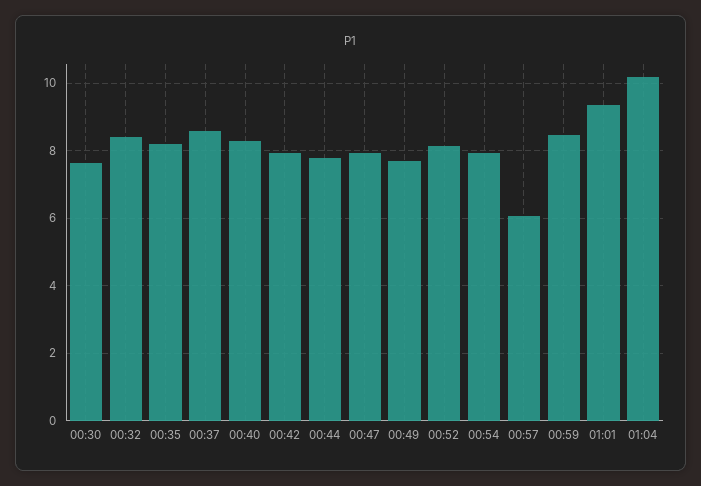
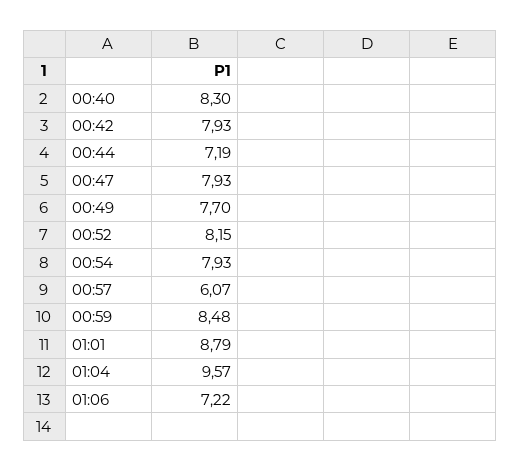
00:30: 7.6 -> none
00:32: 8.4 -> none
00:35: 8.2 -> none
00:37: 8.6 -> none
00:44: 7.8 -> 7.19
01:01: 9.4 -> 8.79
01:04: 10.2 -> 9.57
01:06: none -> 7.22

